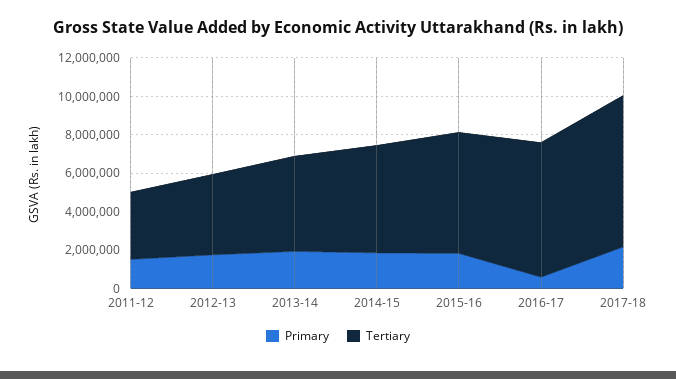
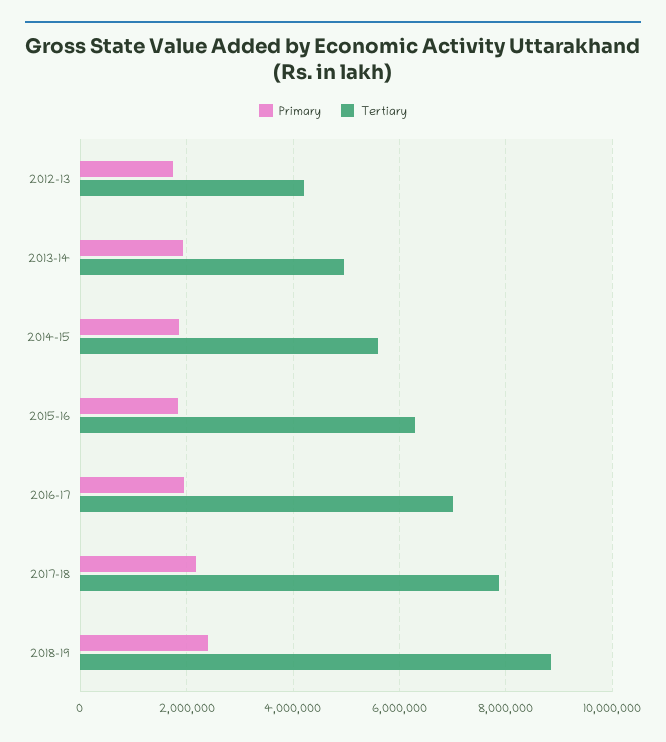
Primary, 2011-12: 1500000 -> none
Tertiary, 2011-12: 3500000 -> none
Primary, 2016-17: 500000 -> 2000000
Primary, 2018-19: none -> 2400000
Tertiary, 2018-19: none -> 8800000

